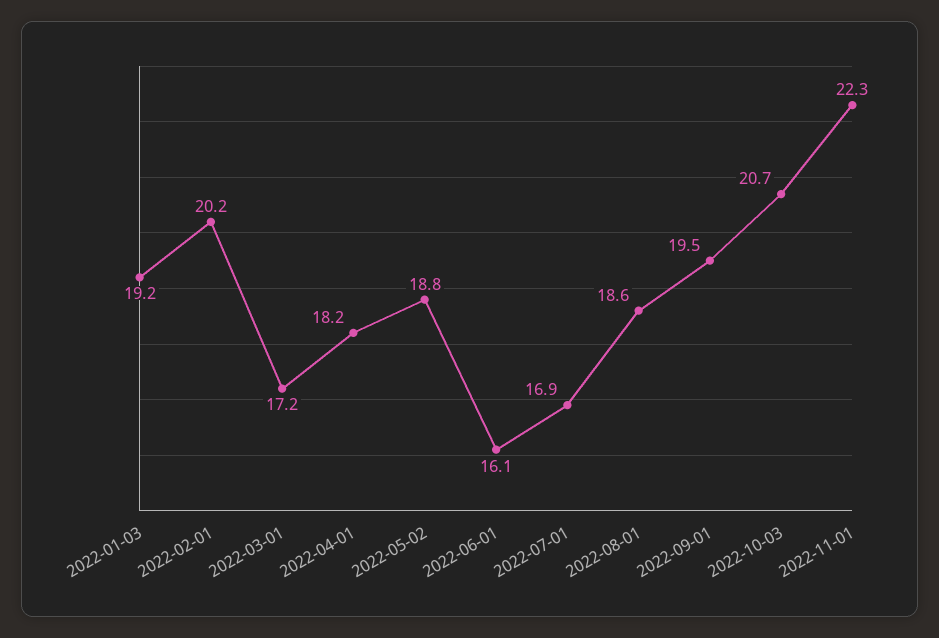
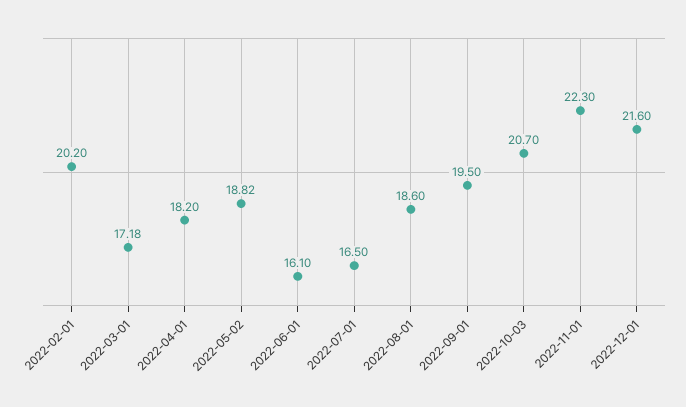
2022-01-03: 19.2 -> none
2022-07-01: 16.9 -> 16.5
2022-12-01: none -> 21.6

